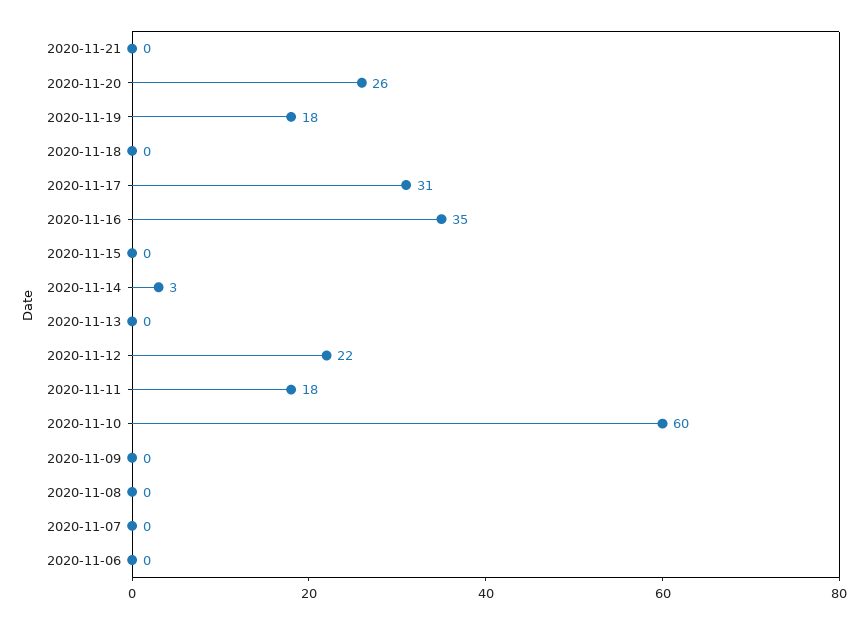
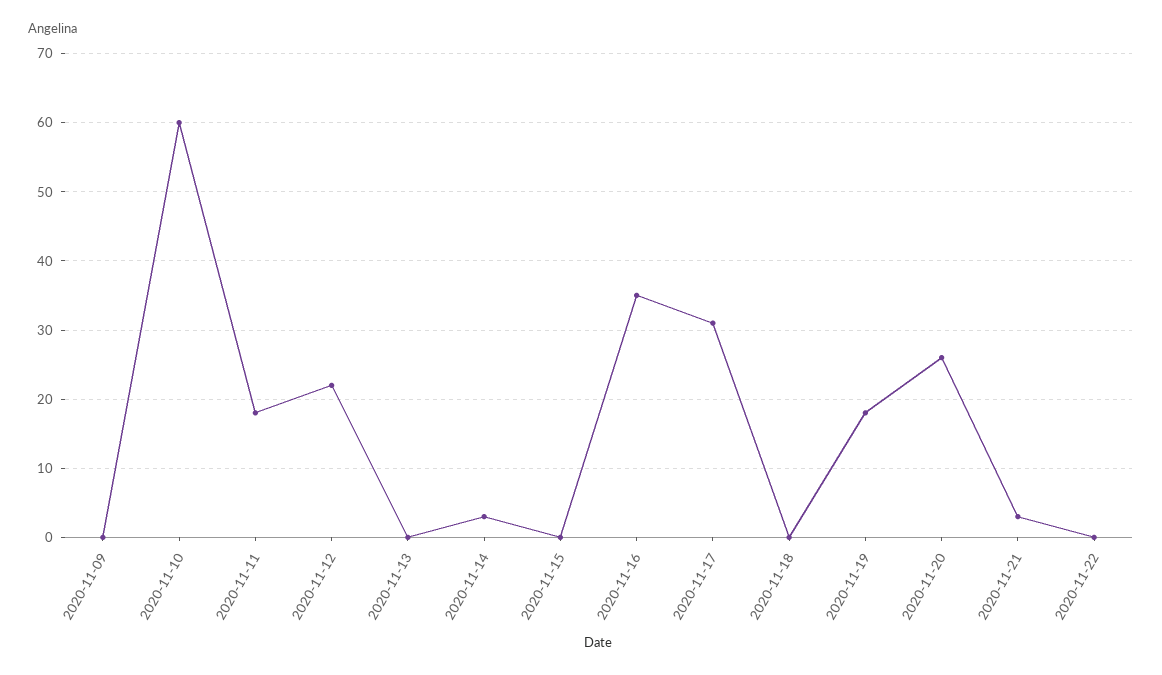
2020-11-21: 0 -> 3
2020-11-08: 0 -> none
2020-11-07: 0 -> none
2020-11-06: 0 -> none
2020-11-22: none -> 0

